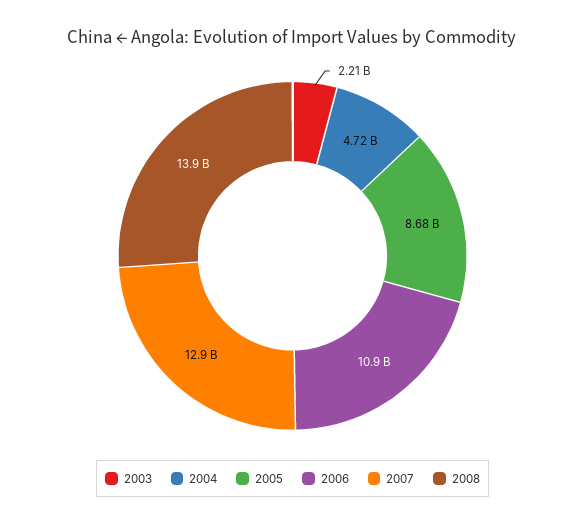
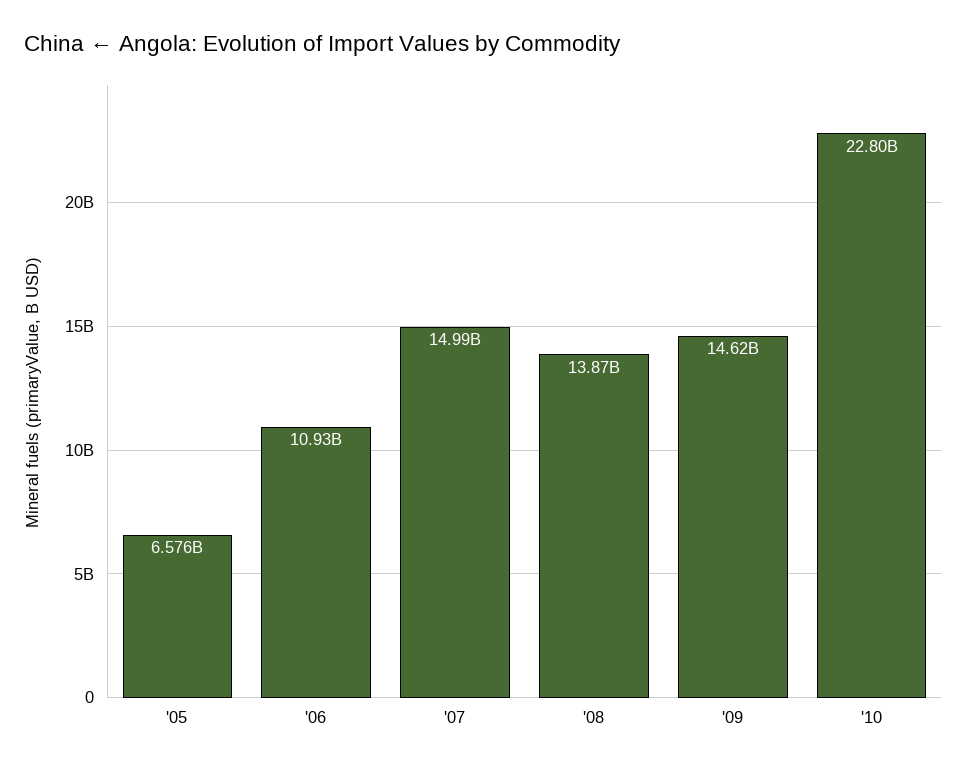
2003: 2210000000 -> none
2004: 4720000000 -> none
2005: 8680000000 -> 6576000000
2007: 12900000000 -> 14990000000
'09: none -> 14620000000
'10: none -> 22800000000

